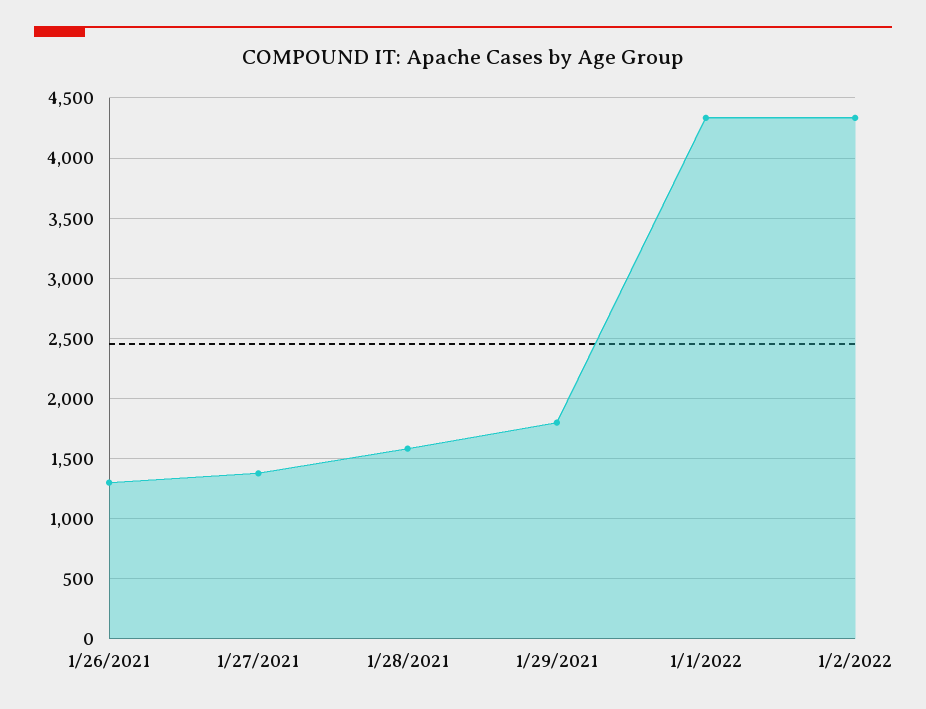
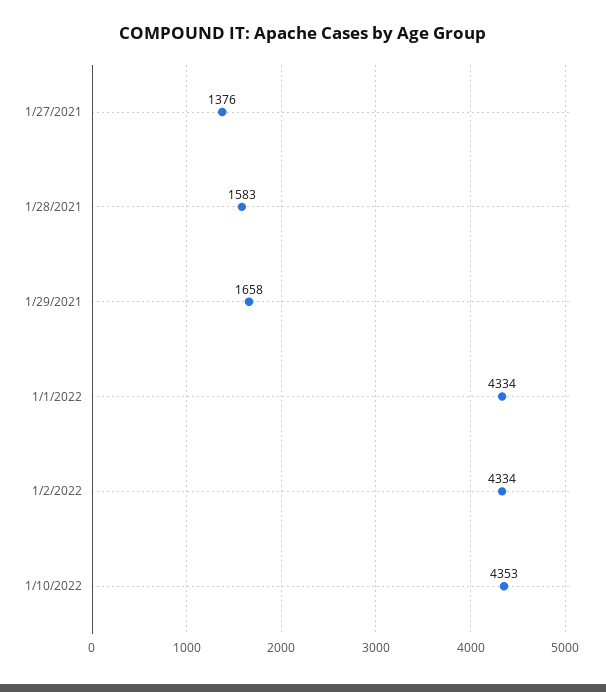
1/26/2021: 1300 -> none
1/29/2021: 1800 -> 1658
1/10/2022: none -> 4353

